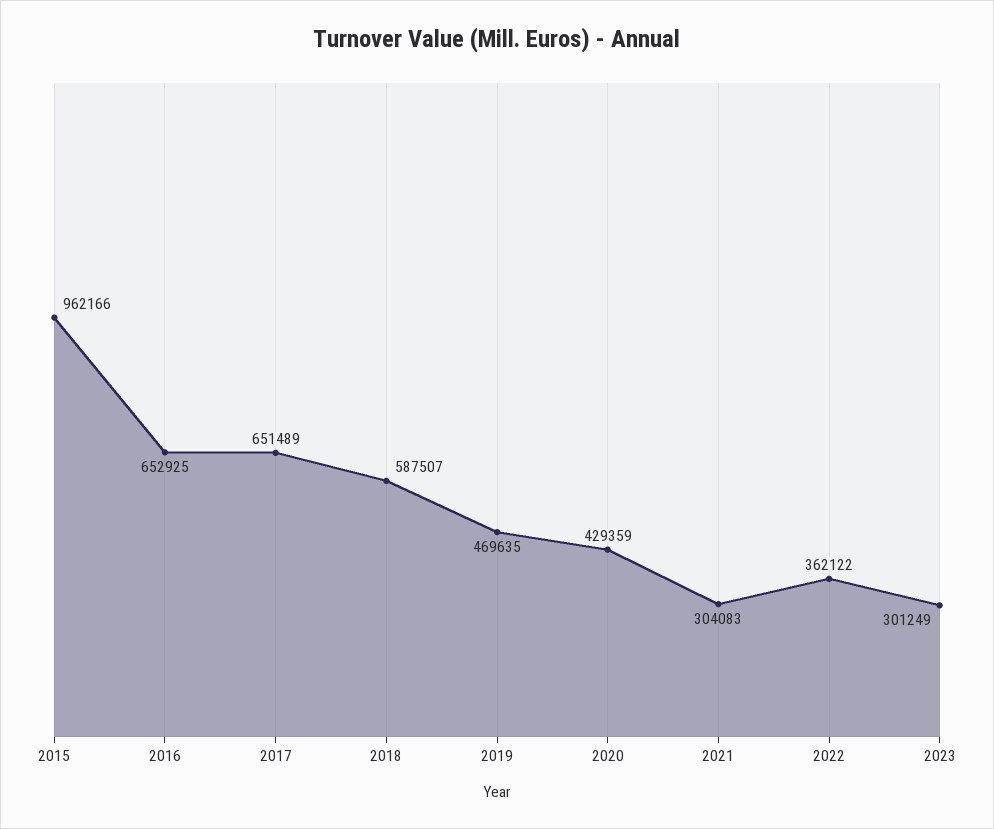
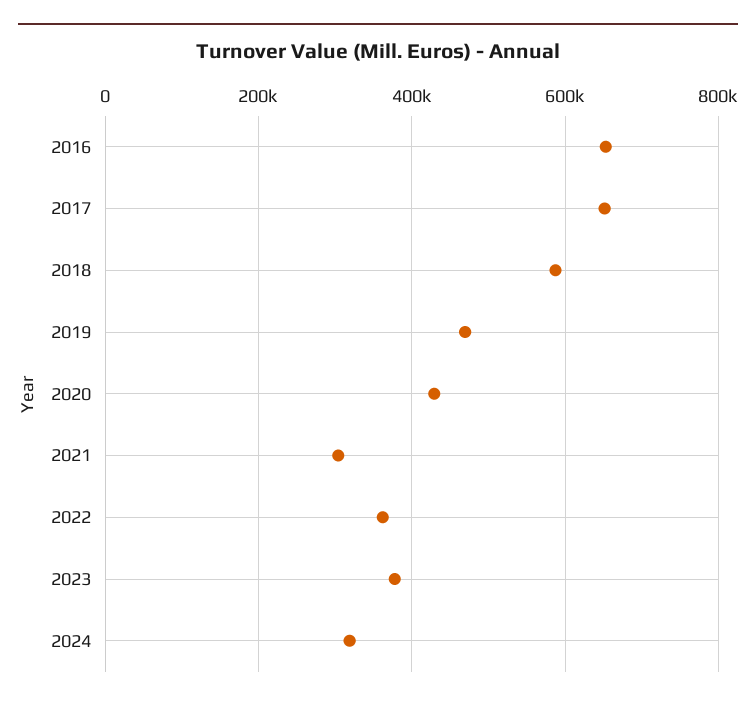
2015: 962166 -> none
2023: 301249 -> 380000
2024: none -> 320000

